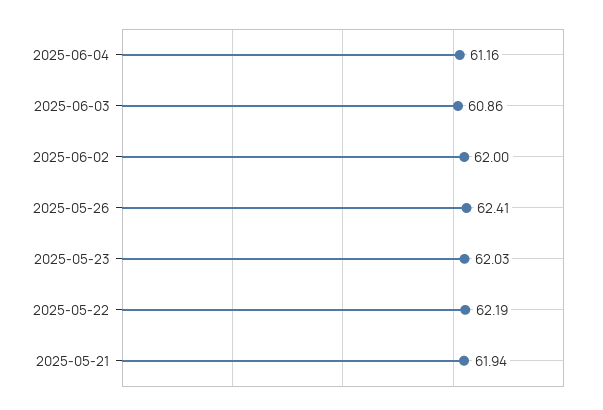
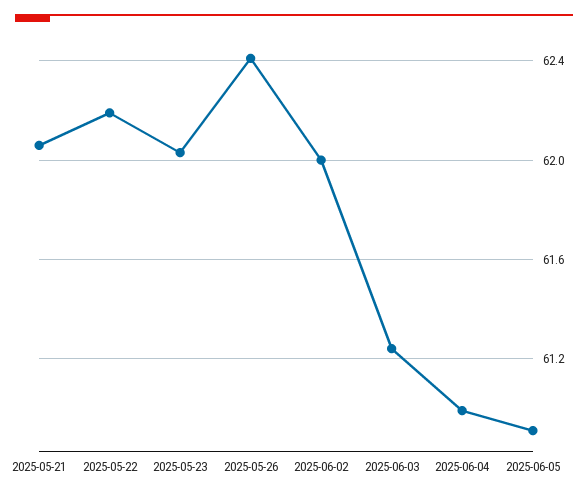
2025-06-04: 61.16 -> 61
2025-06-03: 60.86 -> 61.25
2025-05-21: 61.94 -> 62.05
2025-06-05: none -> 60.9

